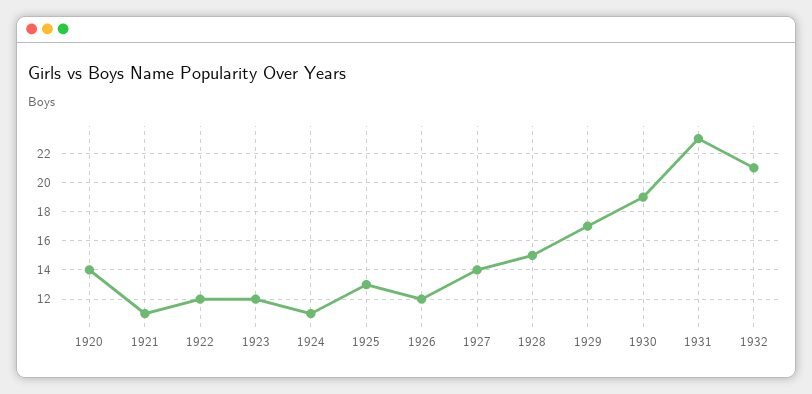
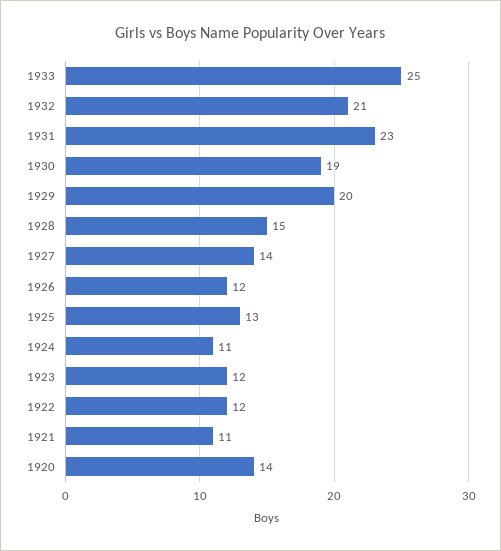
1929: 17 -> 20
1933: none -> 25

